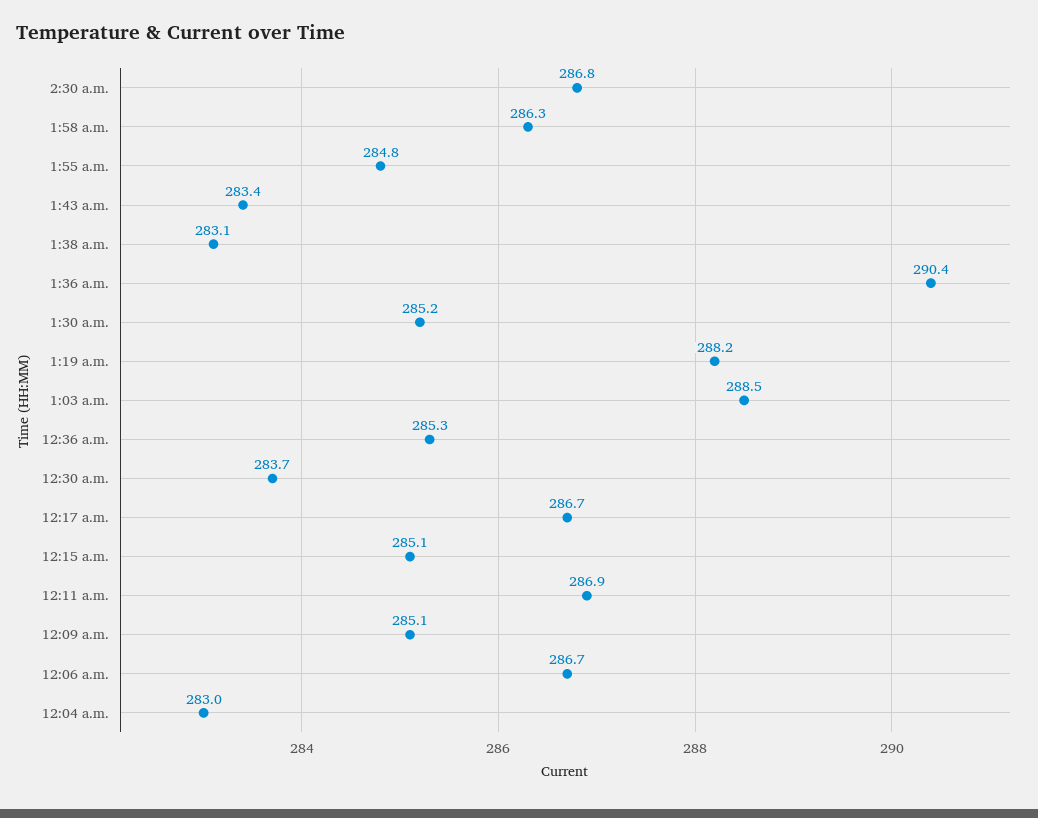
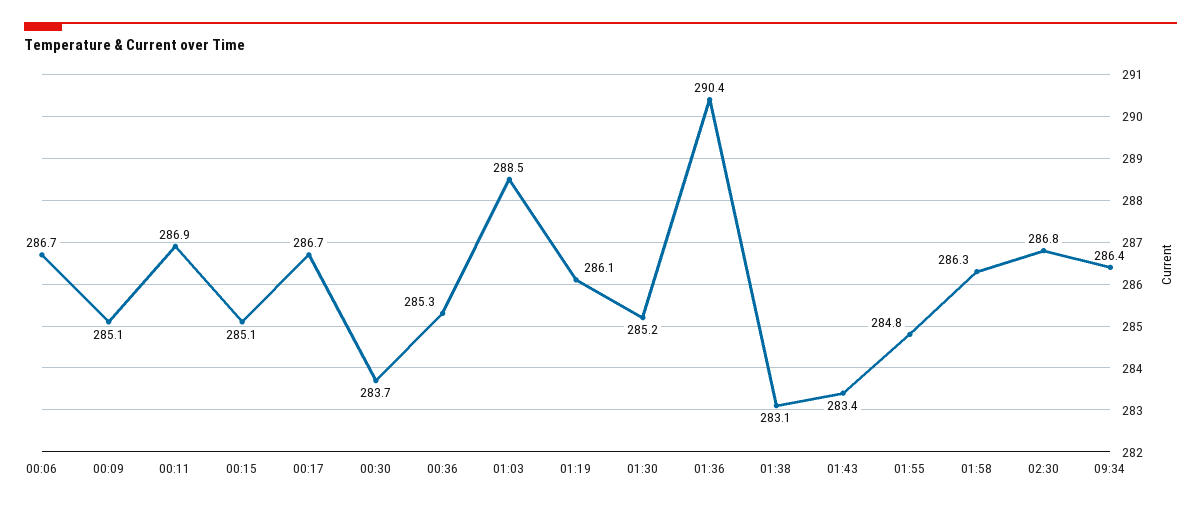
1:19 a.m.: 288.2 -> 286.1
12:04 a.m.: 283 -> none
09:34: none -> 286.4

